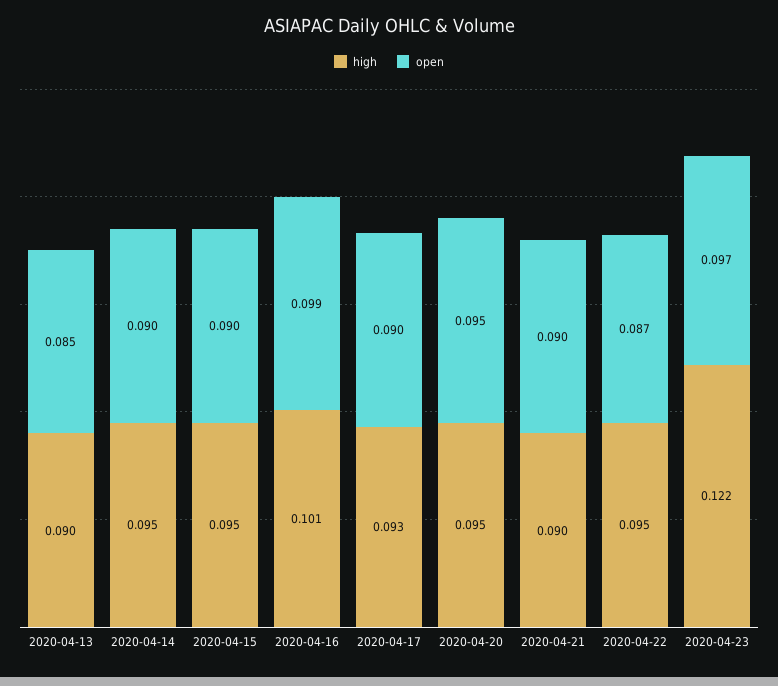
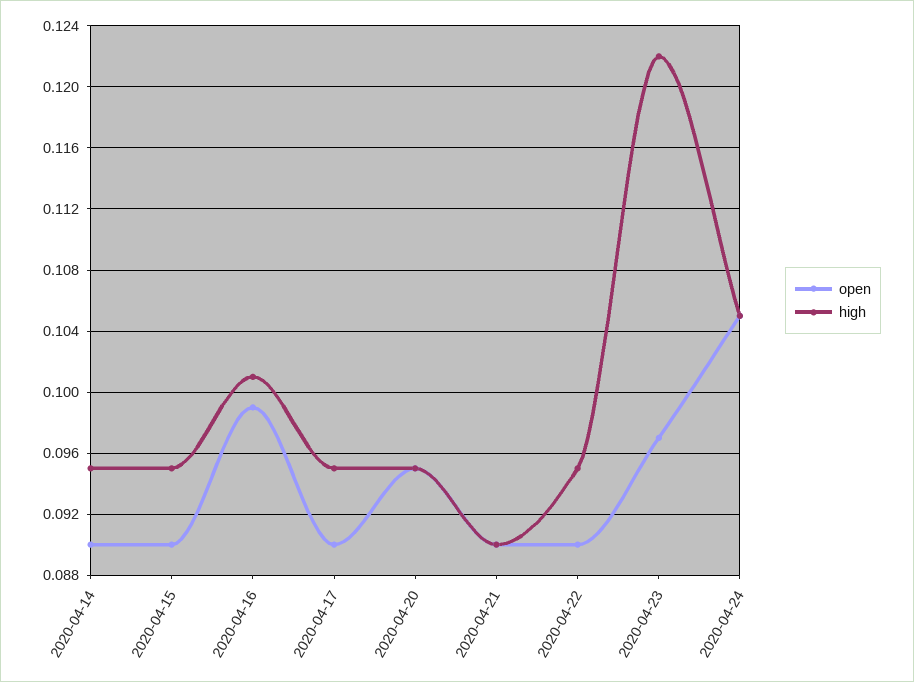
high, 2020-04-13: 0.09 -> none
open, 2020-04-13: 0.085 -> none
high, 2020-04-17: 0.093 -> 0.095
open, 2020-04-22: 0.087 -> 0.09
open, 2020-04-24: none -> 0.105
high, 2020-04-24: none -> 0.105

